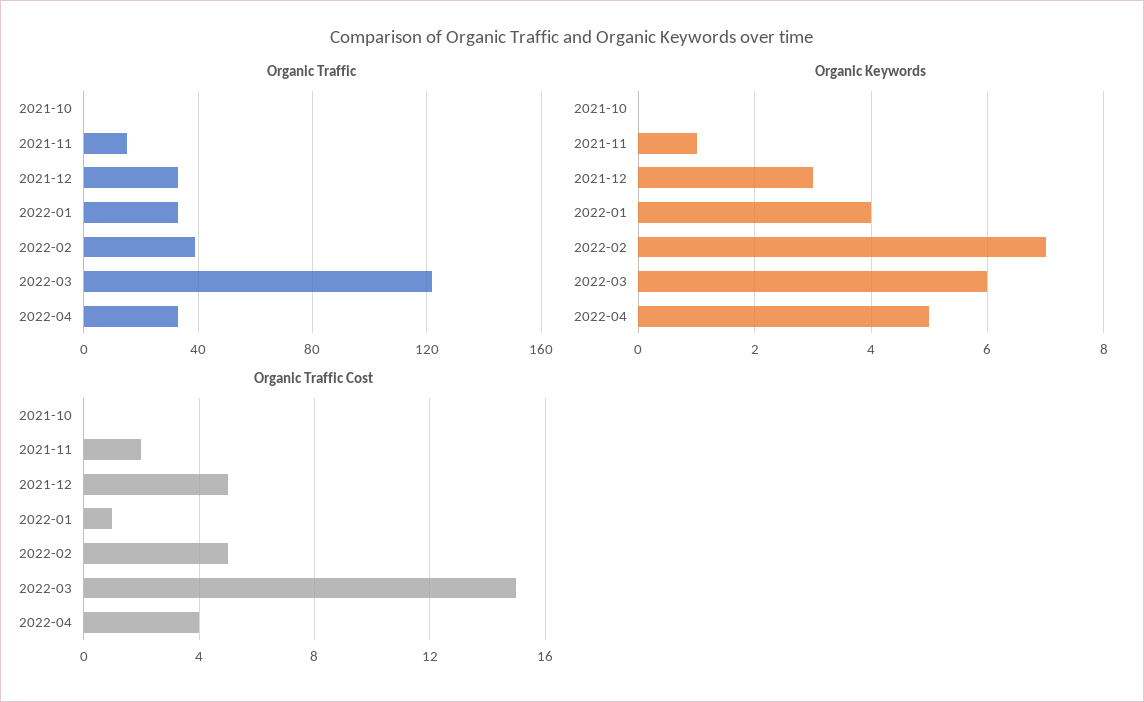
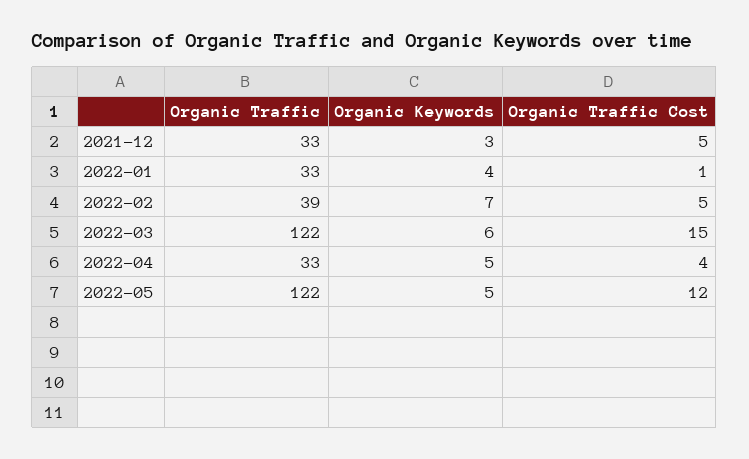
Organic Traffic, 2021-10: 0 -> none
Organic Traffic, 2021-11: 15 -> none
Organic Keywords, 2021-10: 0 -> none
Organic Keywords, 2021-11: 1 -> none
Organic Traffic Cost, 2021-10: 0 -> none
Organic Traffic Cost, 2021-11: 2 -> none
Organic Traffic, 2022-05: none -> 122
Organic Keywords, 2022-05: none -> 5
Organic Traffic Cost, 2022-05: none -> 12

